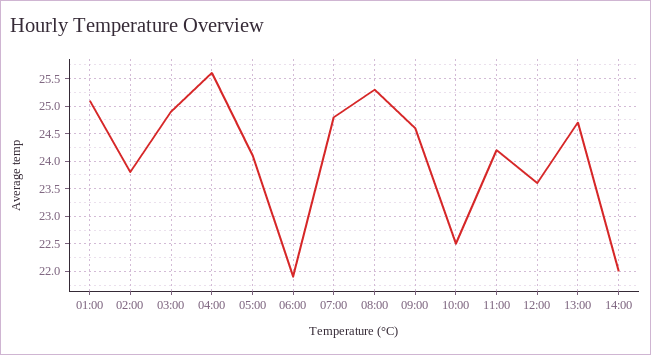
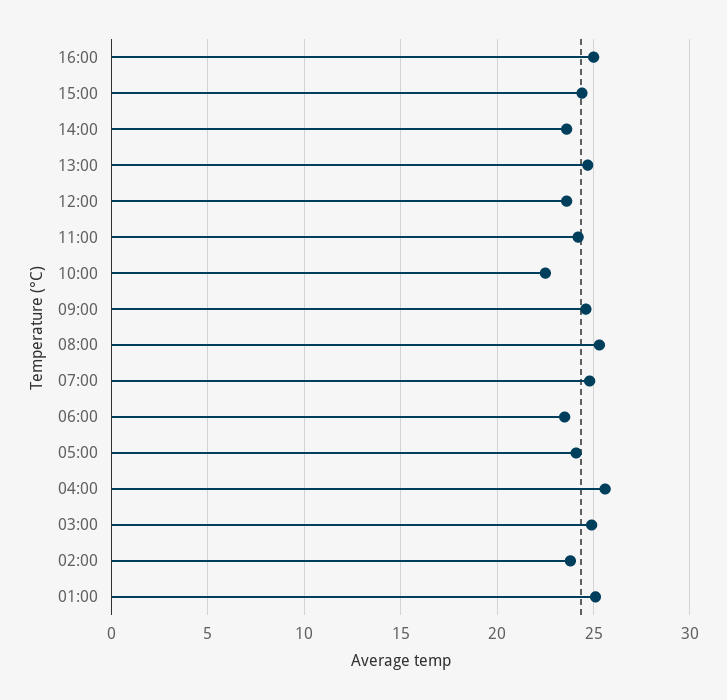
06:00: 22 -> 23.5
14:00: 22 -> 23.5
16:00: none -> 25
15:00: none -> 24.5

